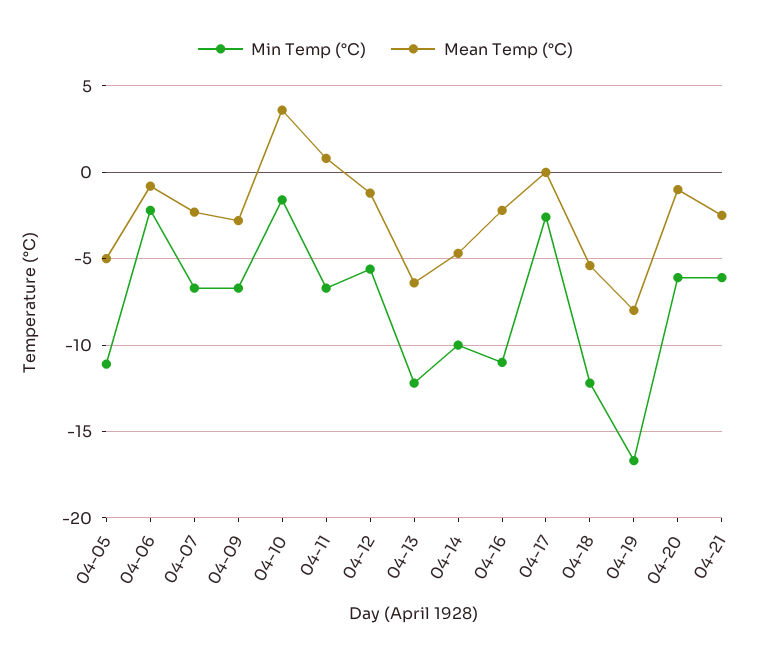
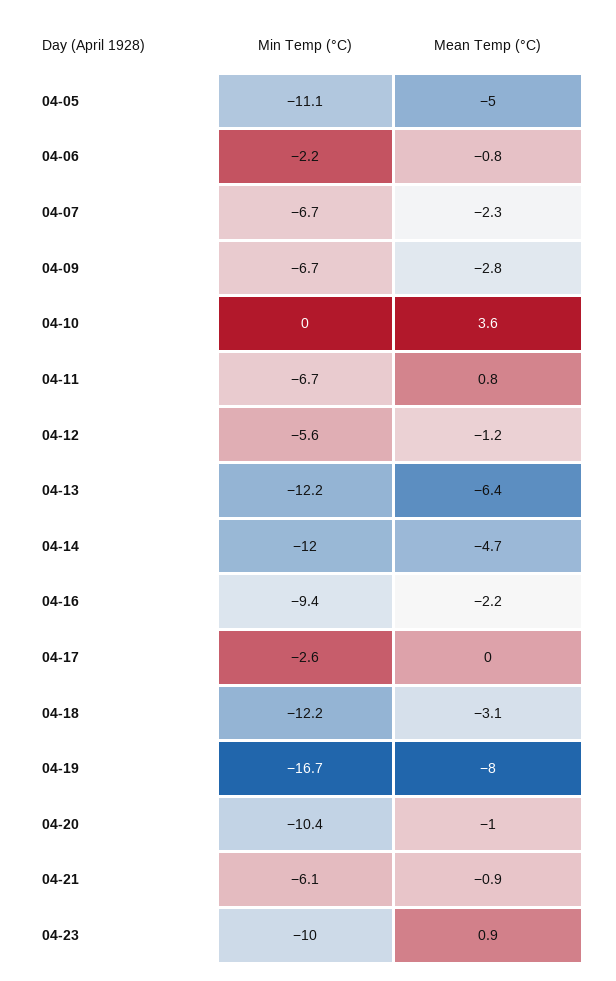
Min Temp (°C), 04-10: -1.5 -> 0
Min Temp (°C), 04-14: -10 -> -12
Min Temp (°C), 04-16: -11 -> -9.4
Mean Temp (°C), 04-18: -5.5 -> -3.1
Min Temp (°C), 04-20: -6 -> -10.4
Mean Temp (°C), 04-21: -2.5 -> -0.9
Min Temp (°C), 04-23: none -> -10
Mean Temp (°C), 04-23: none -> 0.9

